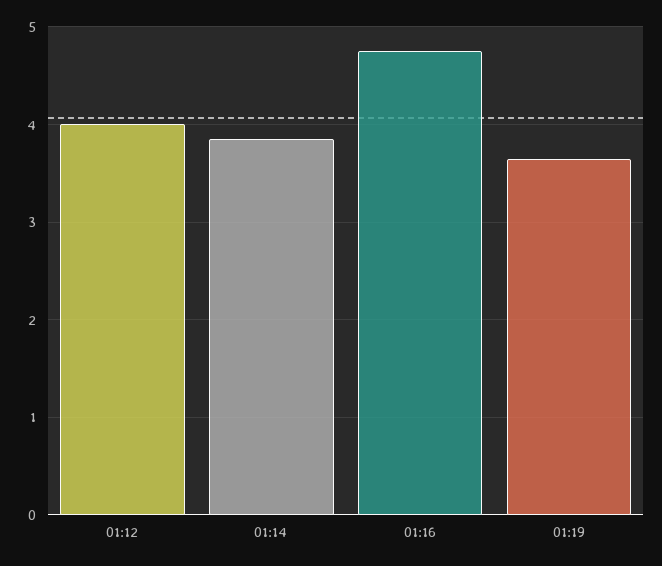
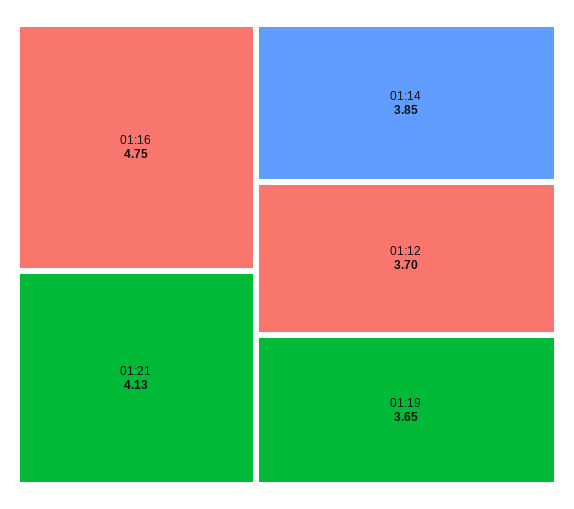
01:12: 4 -> 3.7
01:21: none -> 4.13

